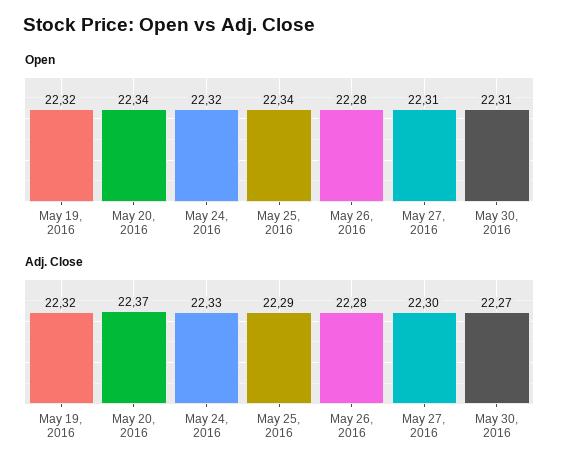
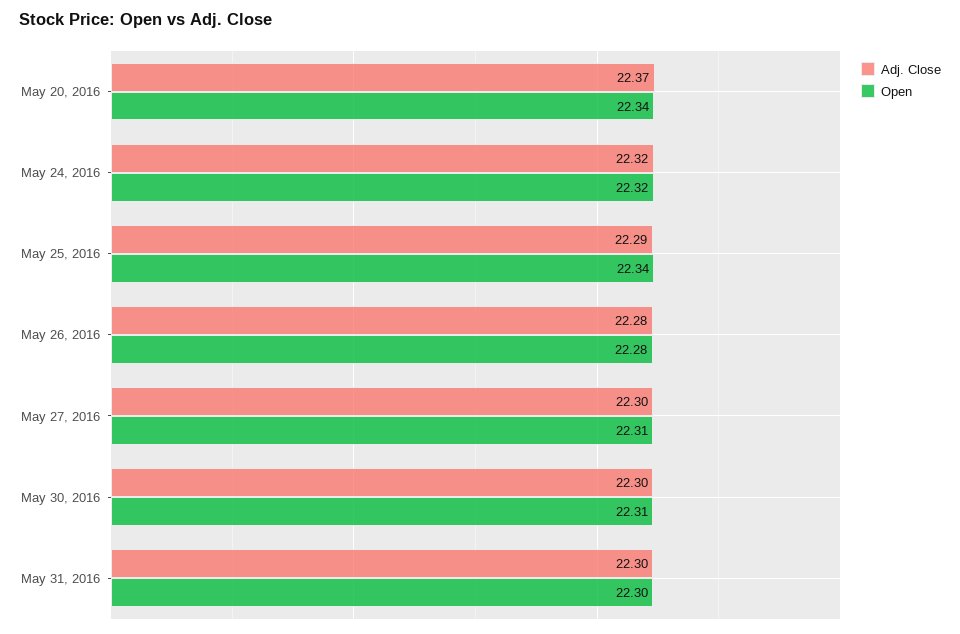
Open, May 19, 2016: 22.32 -> none
Adj. Close, May 19, 2016: 22.32 -> none
Adj. Close, May 24, 2016: 22.33 -> 22.32
Adj. Close, May 30, 2016: 22.27 -> 22.3
Adj. Close, May 31, 2016: none -> 22.3
Open, May 31, 2016: none -> 22.3

